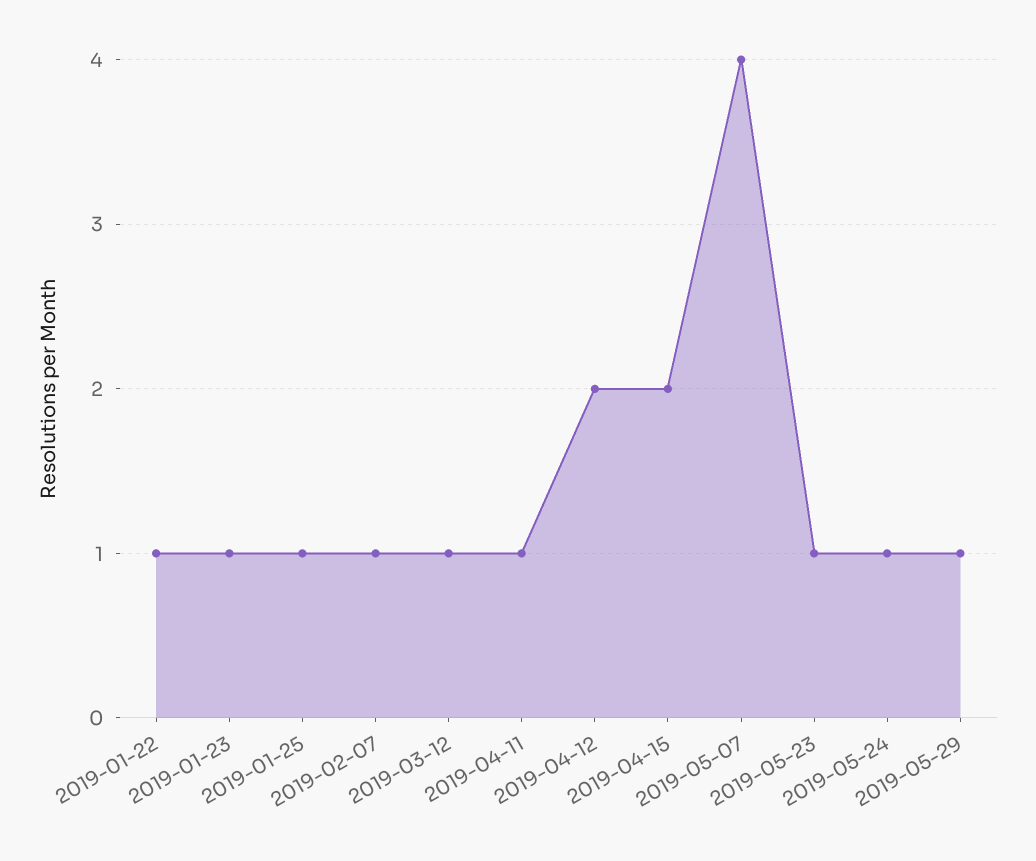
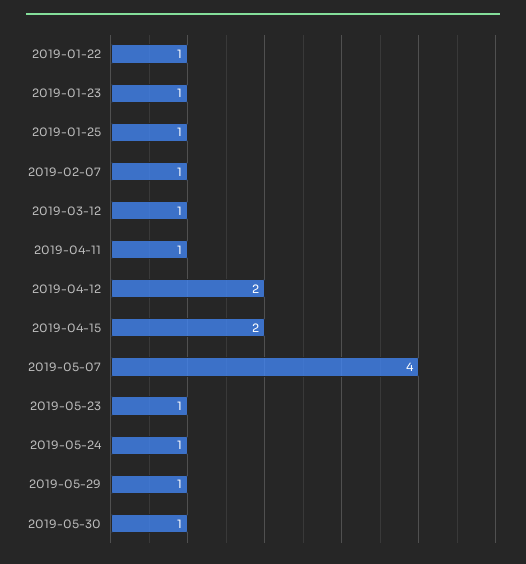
2019-05-30: none -> 1

